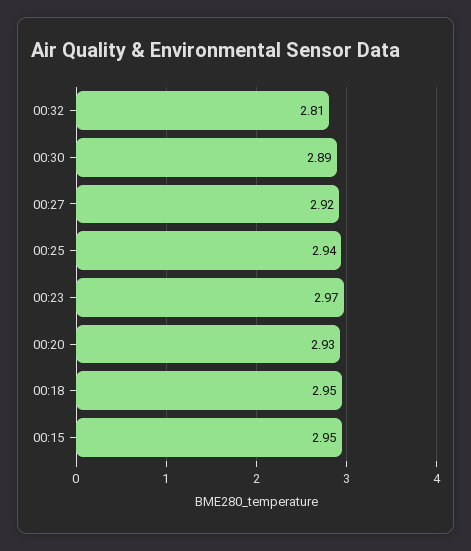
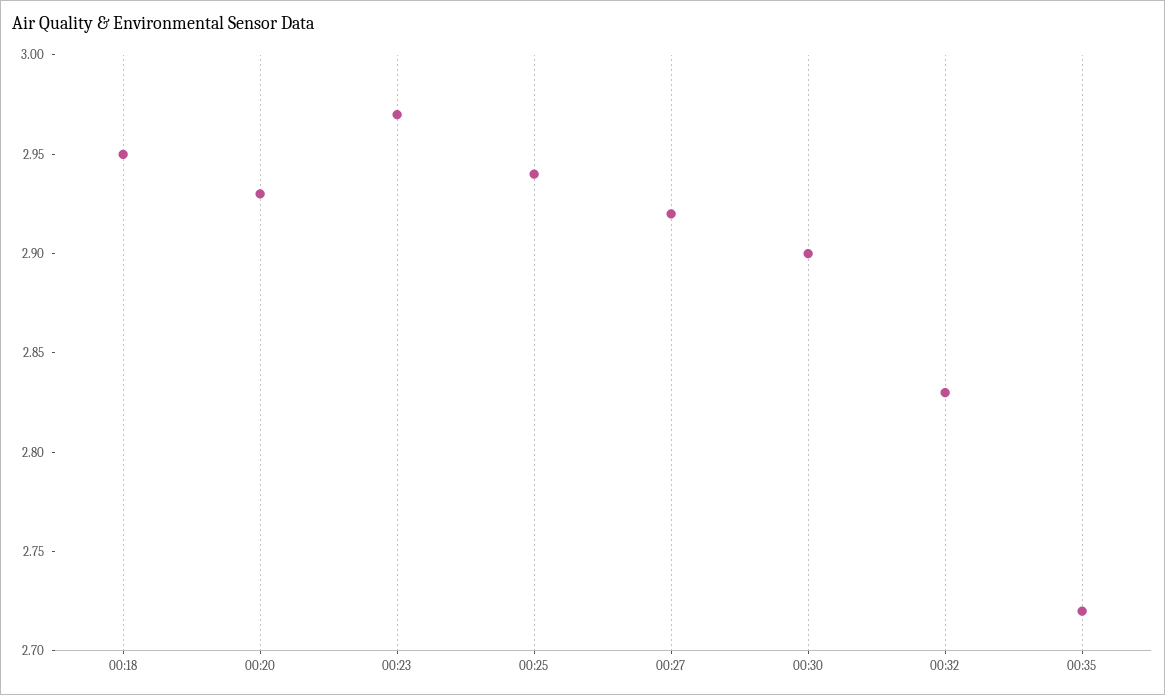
00:32: 2.81 -> 2.83
00:30: 2.89 -> 2.9
00:15: 2.95 -> none
00:35: none -> 2.72

